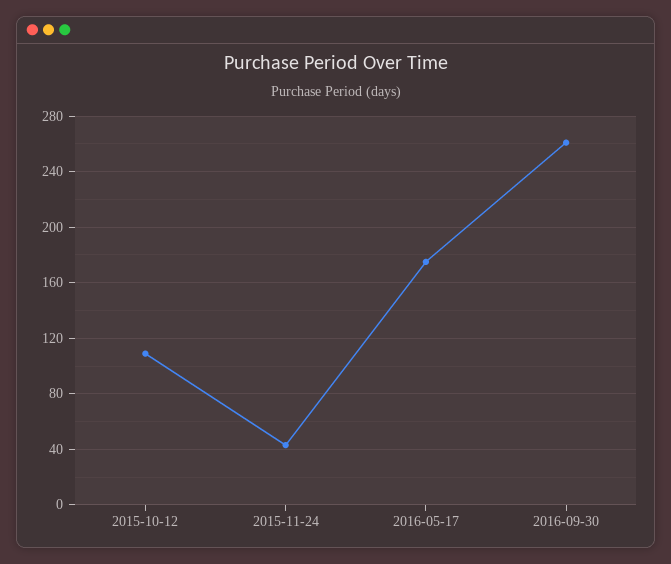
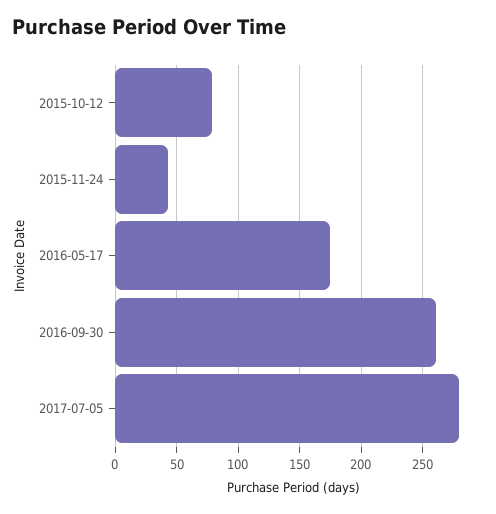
2015-10-12: 110 -> 80
2017-07-05: none -> 280

